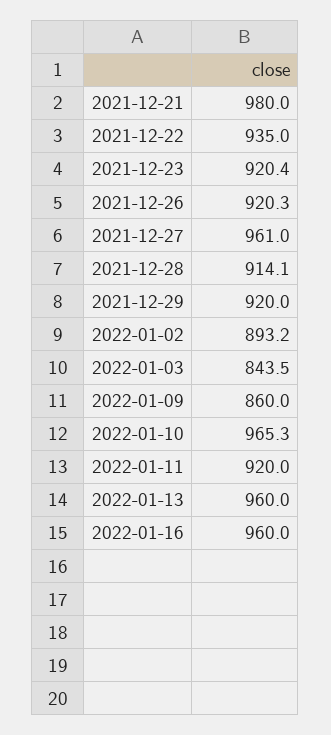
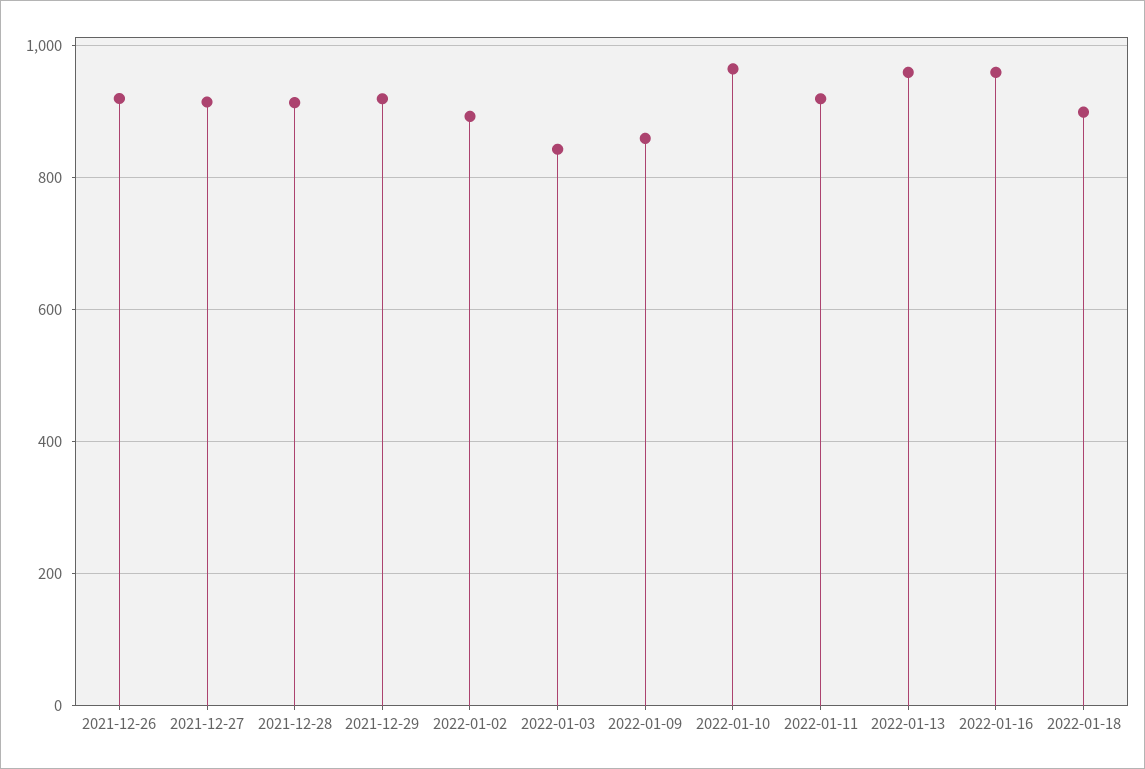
2021-12-21: 980 -> none
2021-12-22: 935 -> none
2021-12-23: 920.4 -> none
2021-12-27: 961 -> 920
2022-01-18: none -> 900

